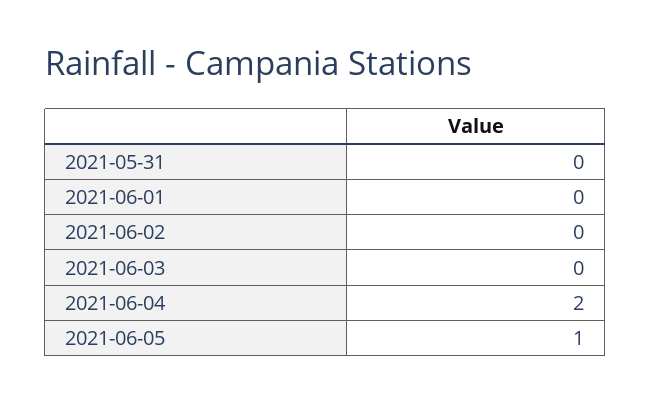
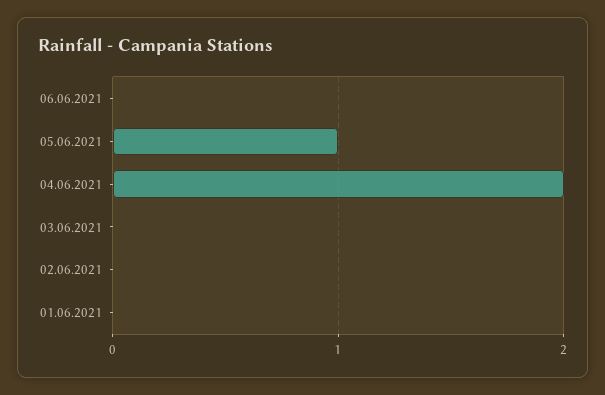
2021-05-31: 0 -> none
06.06.2021: none -> 0

